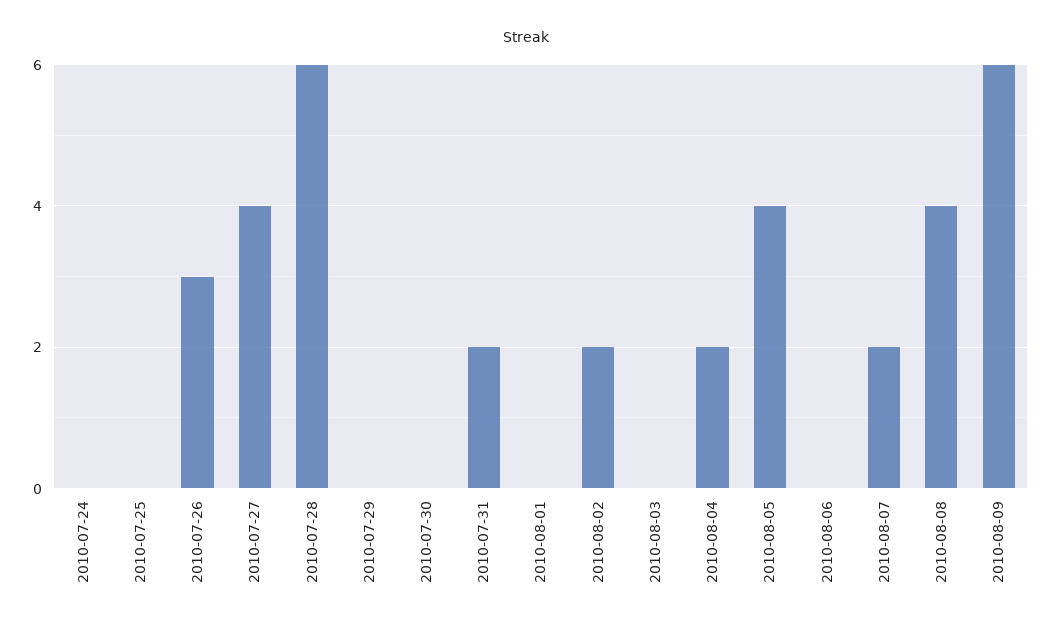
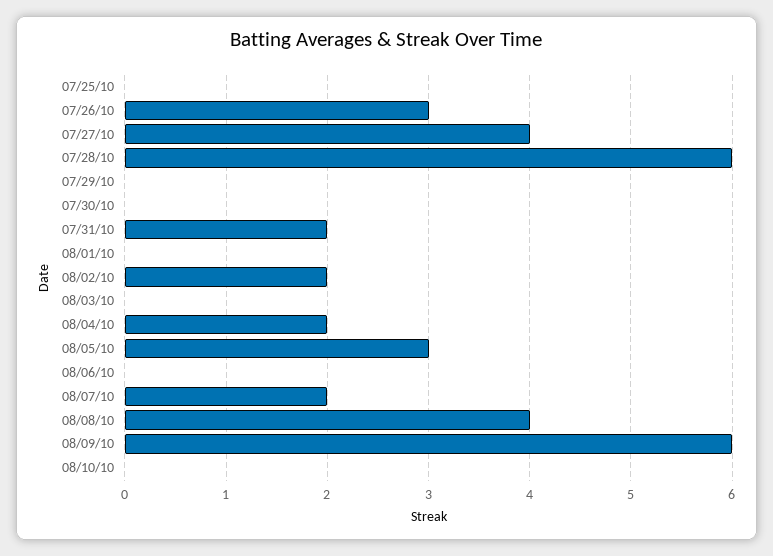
2010-07-24: 0 -> none
2010-08-05: 4 -> 3
08/10/10: none -> 0

